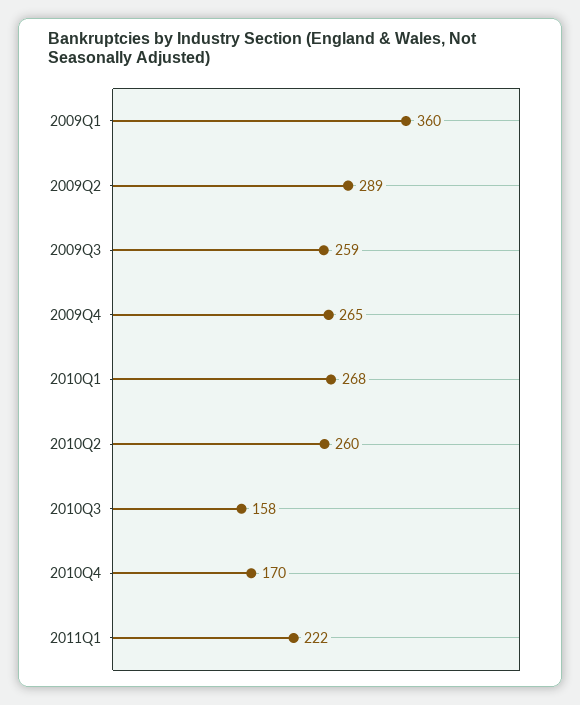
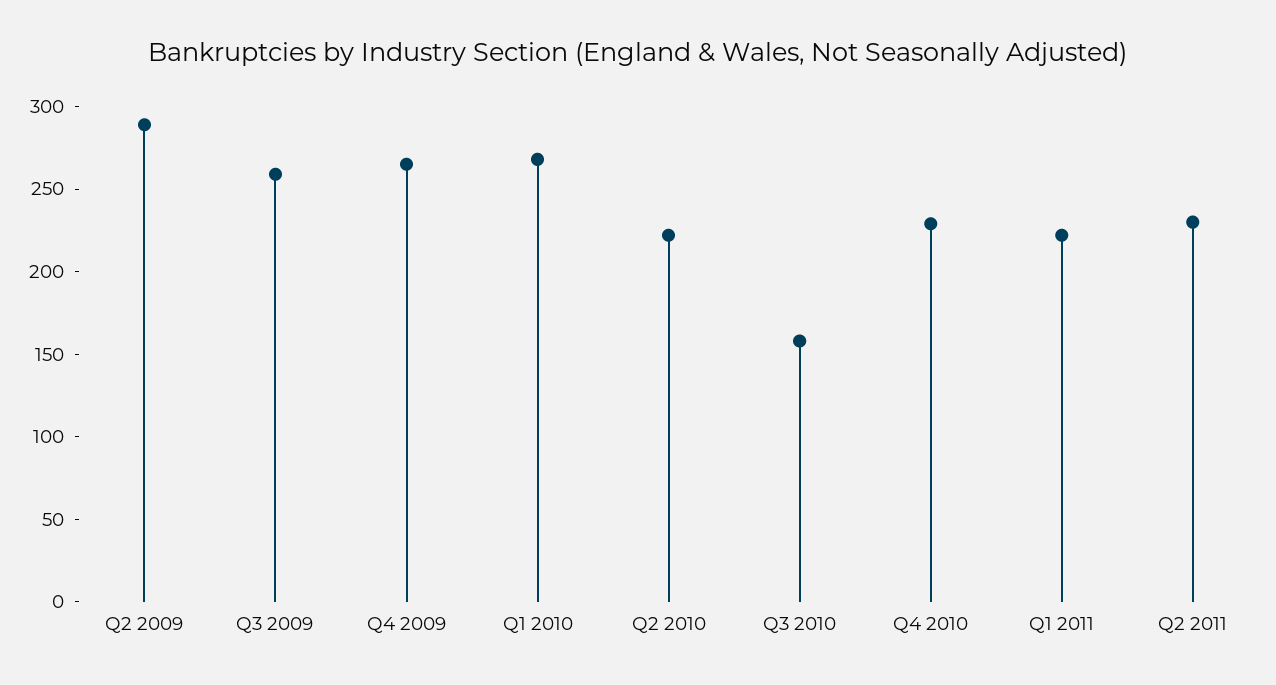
2009Q1: 360 -> none
2010Q2: 260 -> 220
2010Q4: 170 -> 230
Q2 2011: none -> 230

